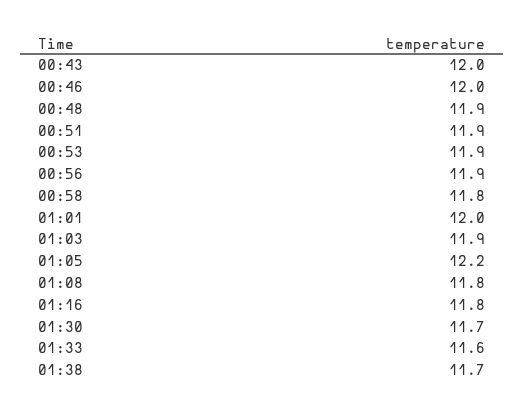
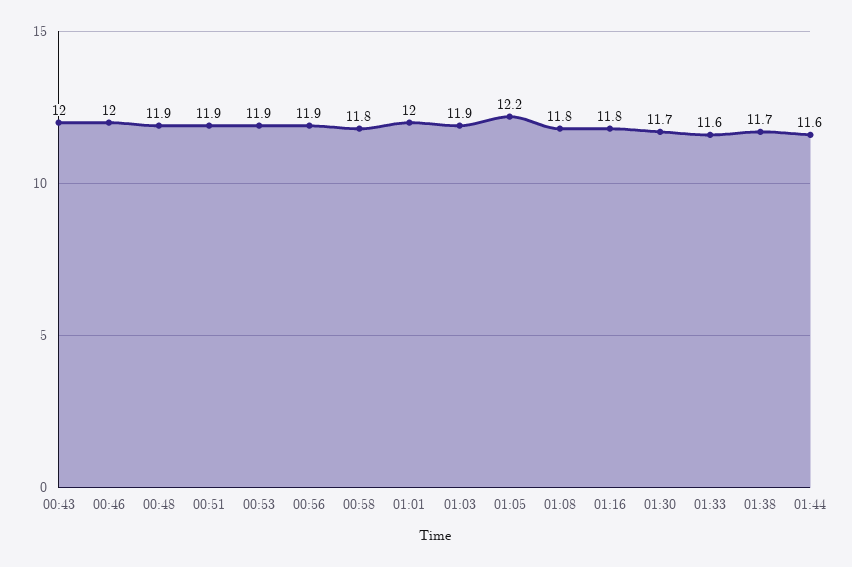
01:44: none -> 11.6

